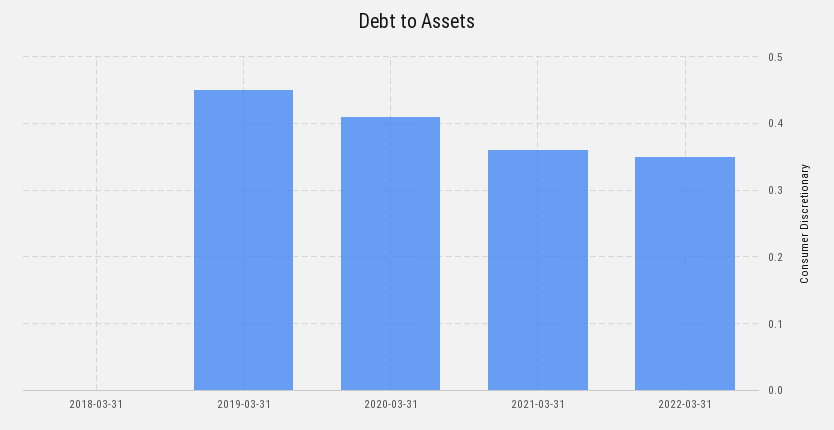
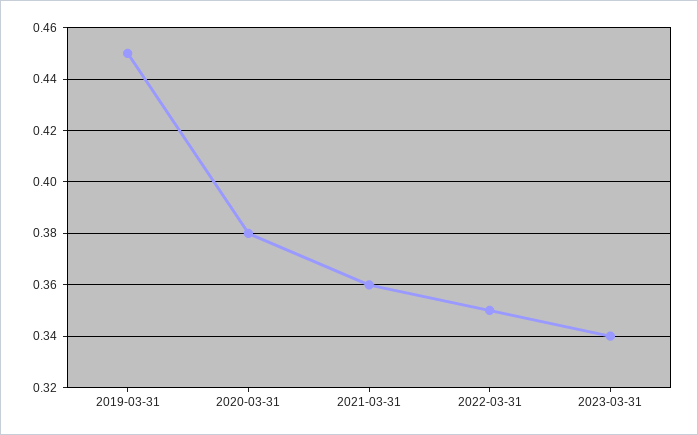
2018-03-31: 0 -> none
2020-03-31: 0.41 -> 0.38
2023-03-31: none -> 0.34

